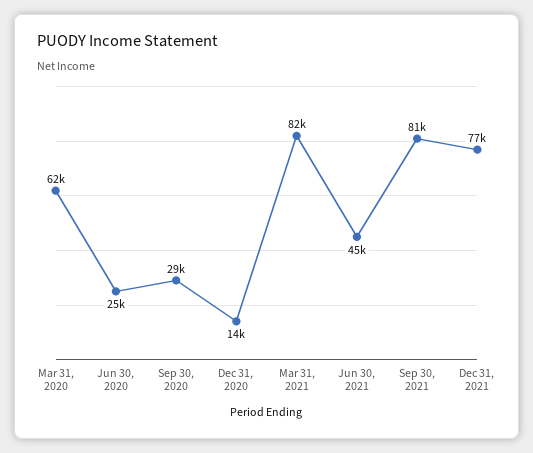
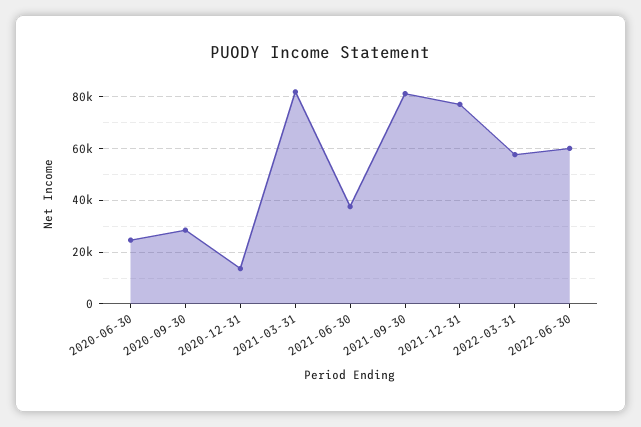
Mar 31, 2020: 62000 -> none
Jun 30, 2021: 45000 -> 37500
2022-03-31: none -> 57500
2022-06-30: none -> 60000

